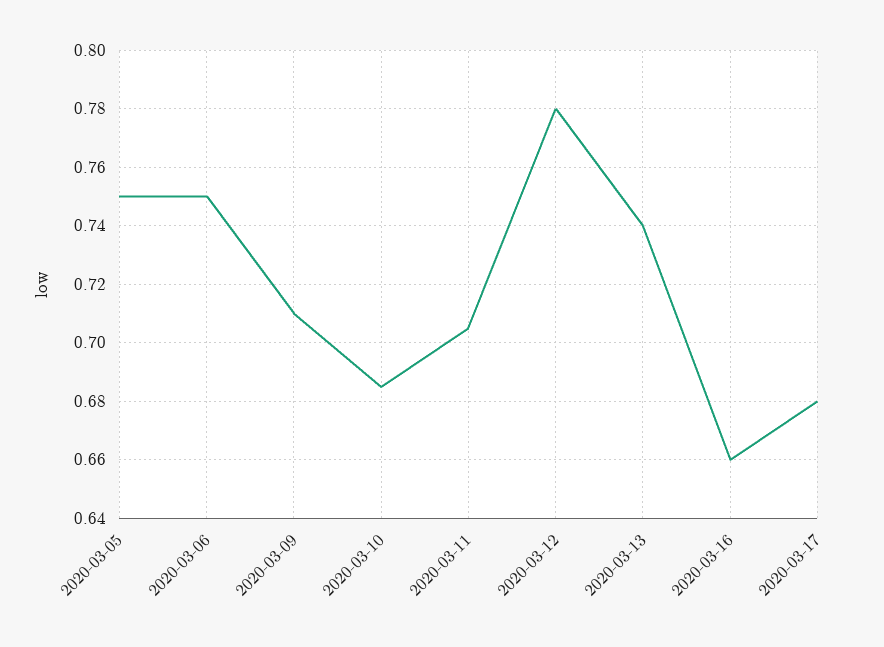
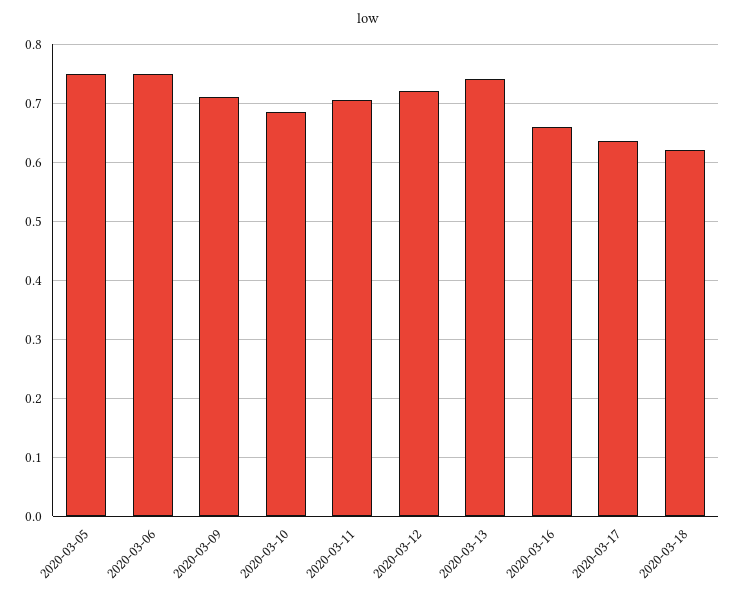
2020-03-12: 0.78 -> 0.72
2020-03-17: 0.68 -> 0.64
2020-03-18: none -> 0.62

